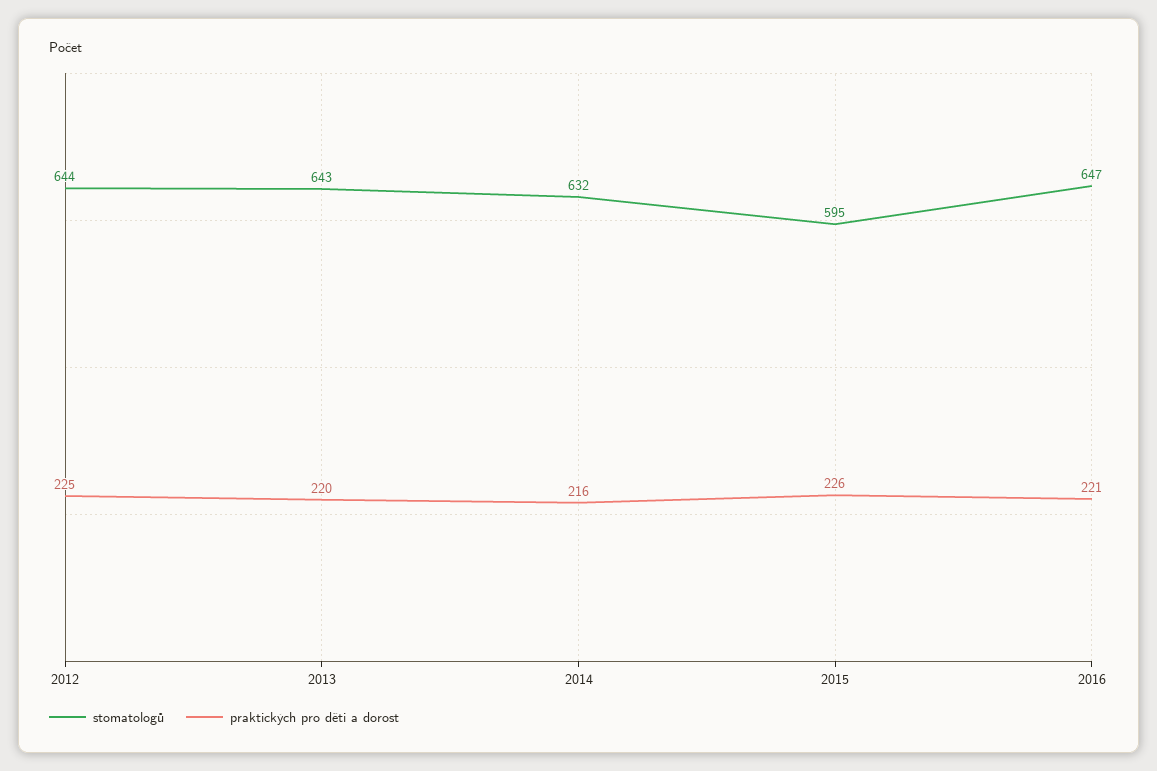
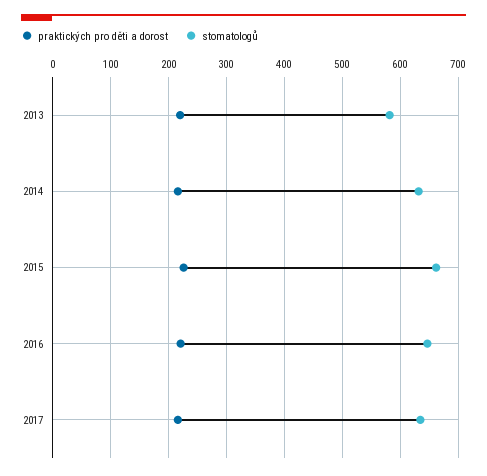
stomatologů, 2012: 644 -> none
praktických pro děti a dorost, 2012: 225 -> none
stomatologů, 2013: 643 -> 580
stomatologů, 2015: 595 -> 660
praktických pro děti a dorost, 2017: none -> 220
stomatologů, 2017: none -> 640

